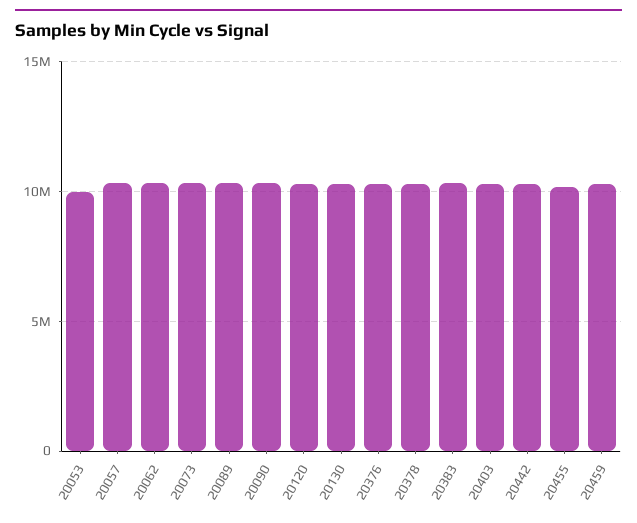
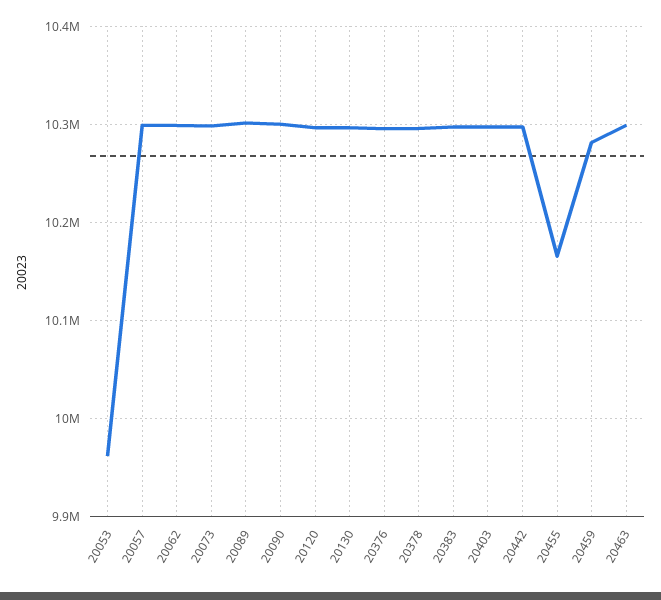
20463: none -> 10300000

